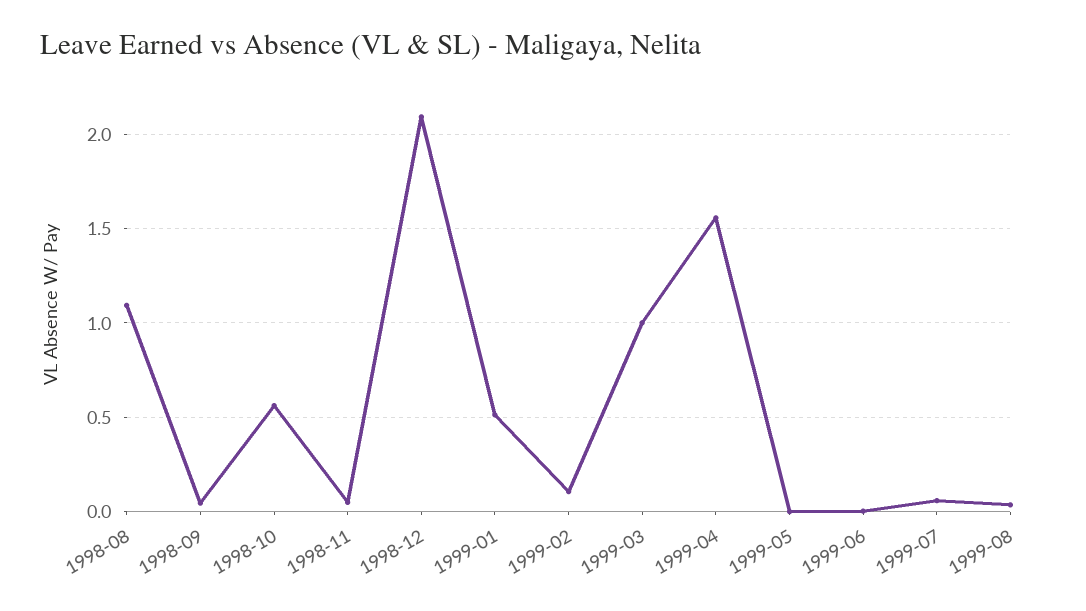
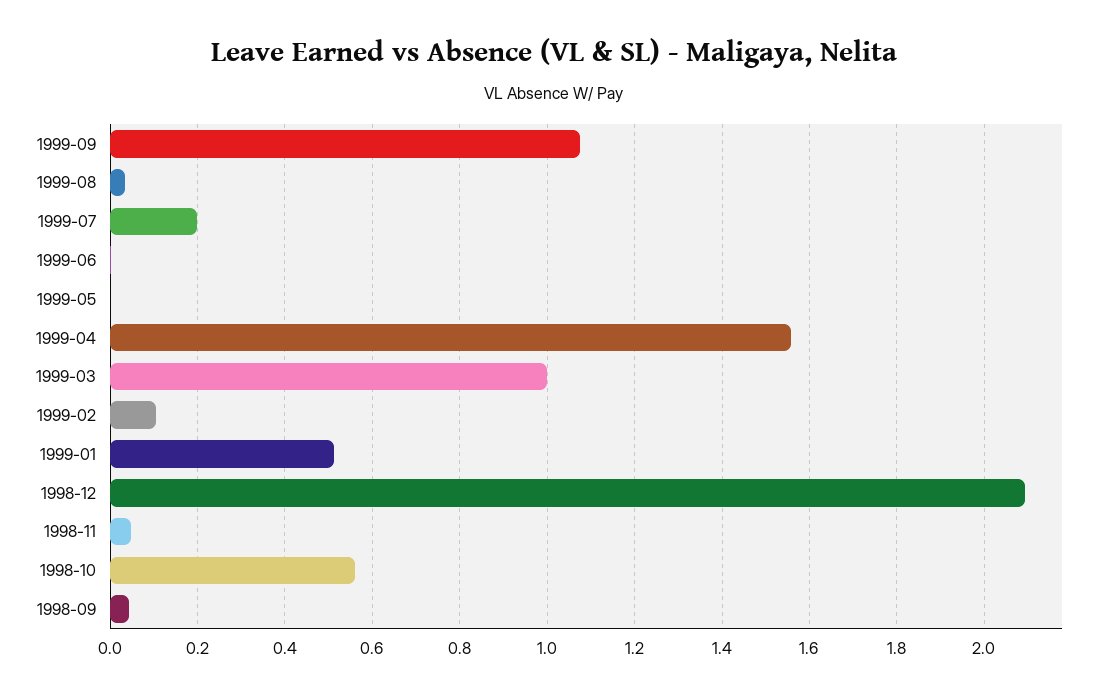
1998-08: 1.1 -> none
1999-07: 0.05 -> 0.2
1999-09: none -> 1.08

